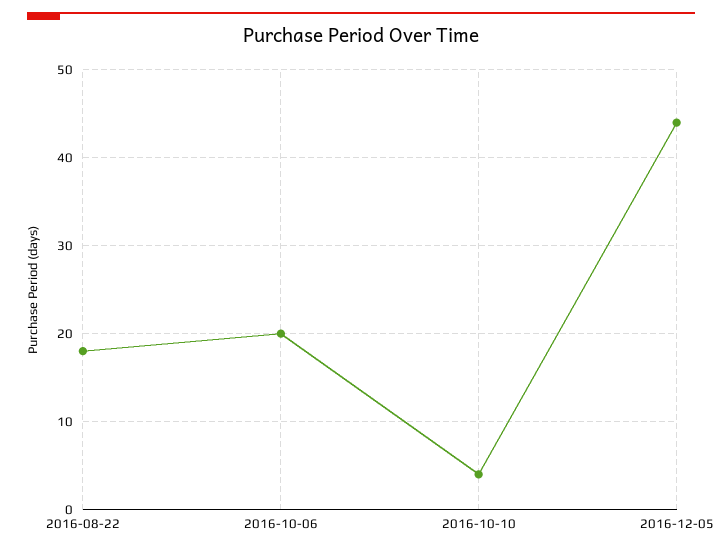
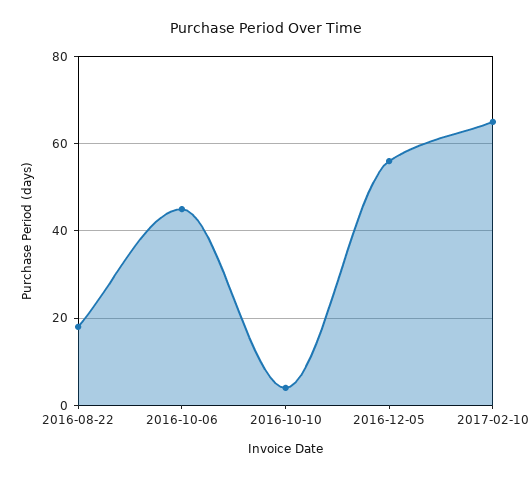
2016-10-06: 20 -> 45
2016-12-05: 44 -> 55
2017-02-10: none -> 65

